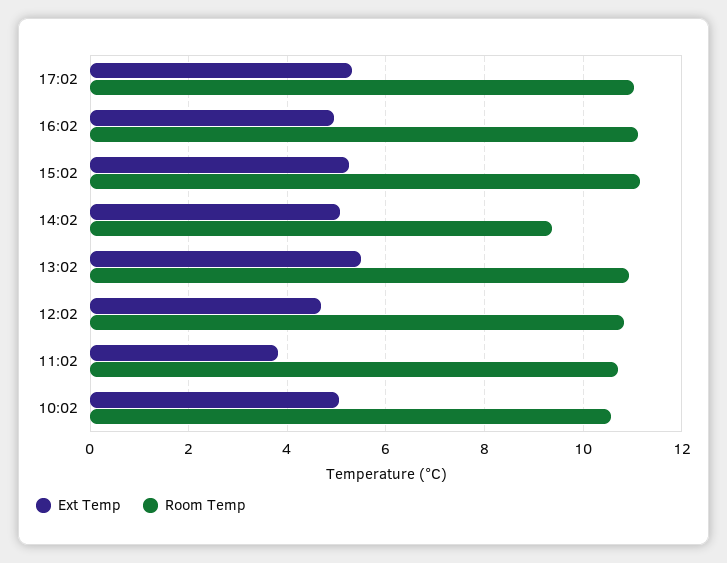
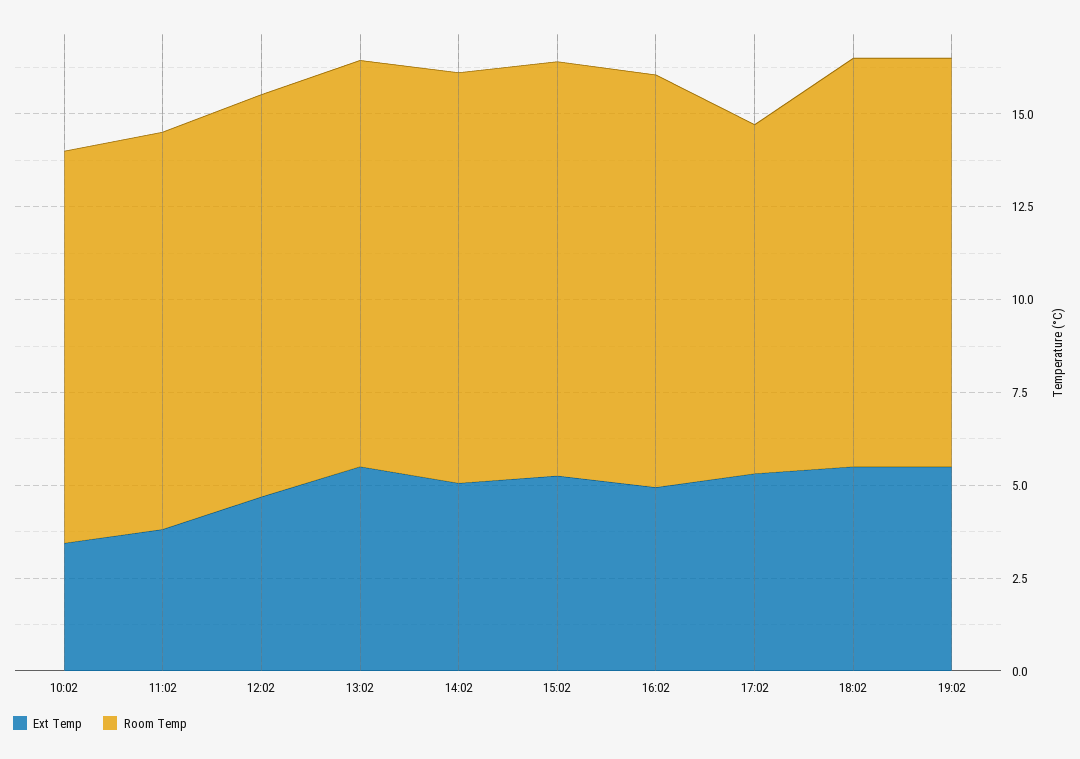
Room Temp, 17:02: 11 -> 9.5
Room Temp, 14:02: 9.4 -> 11
Ext Temp, 10:02: 5 -> 3.5
Ext Temp, 18:02: none -> 5.5
Room Temp, 18:02: none -> 11
Ext Temp, 19:02: none -> 5.5
Room Temp, 19:02: none -> 11

